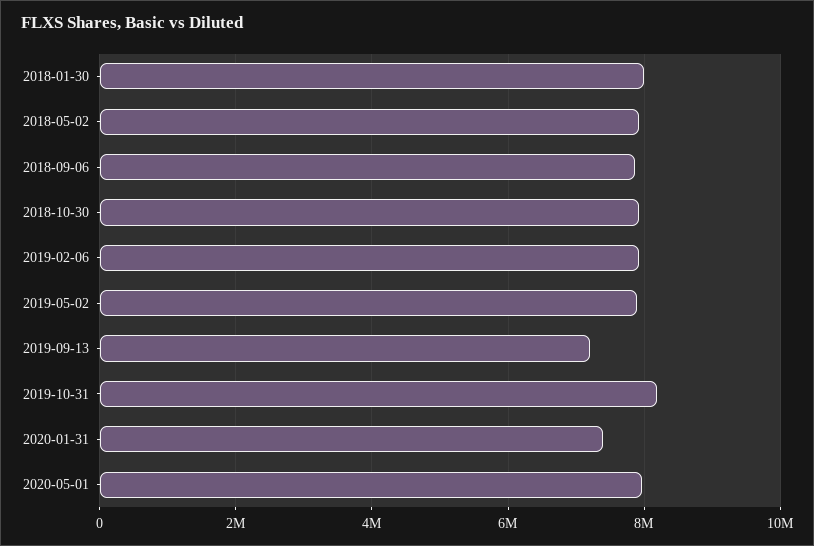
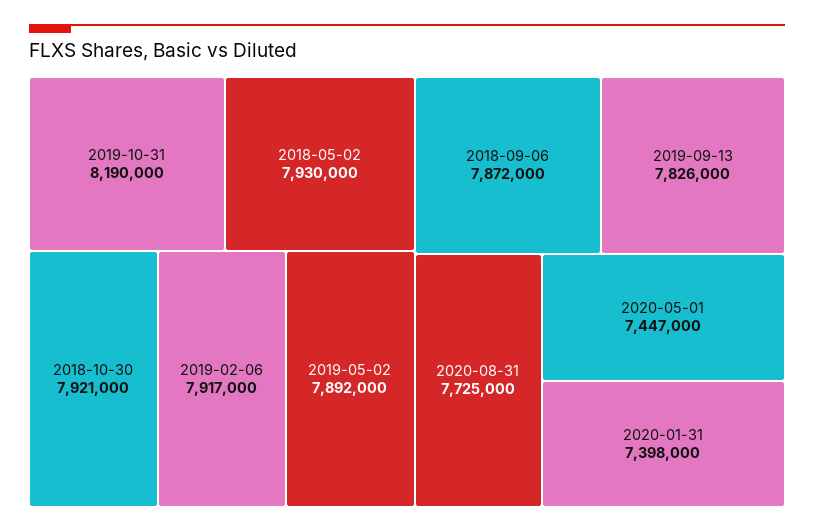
2018-01-30: 8000000 -> none
2019-09-13: 7200000 -> 7826000
2020-05-01: 8000000 -> 7447000
2020-08-31: none -> 7725000

